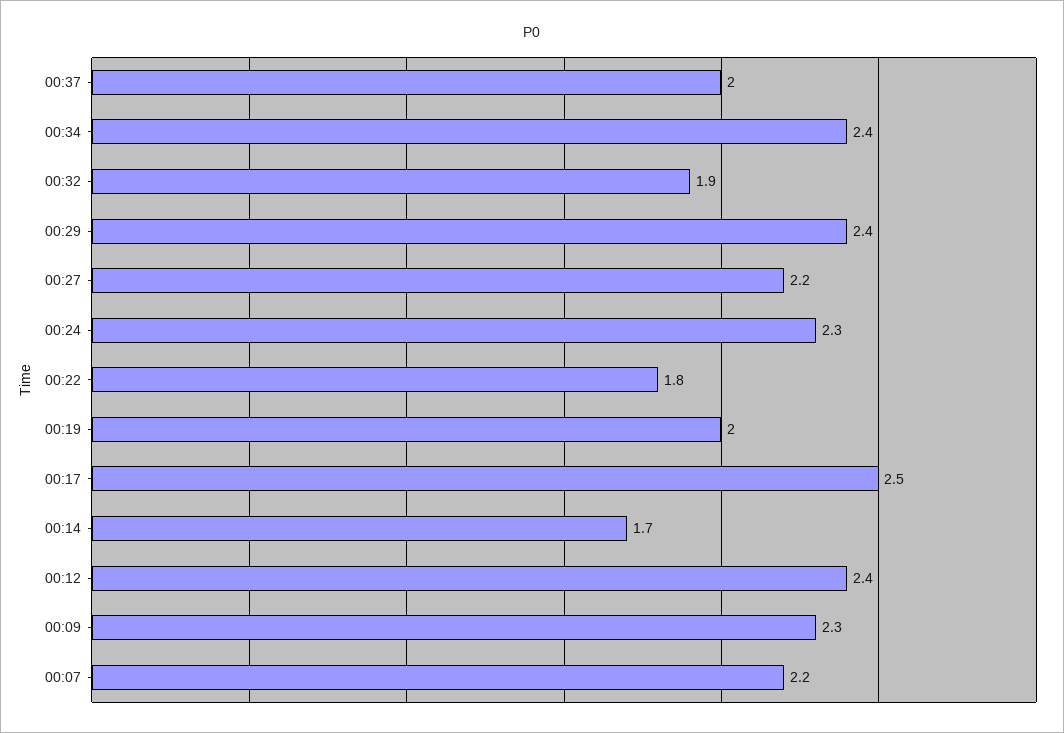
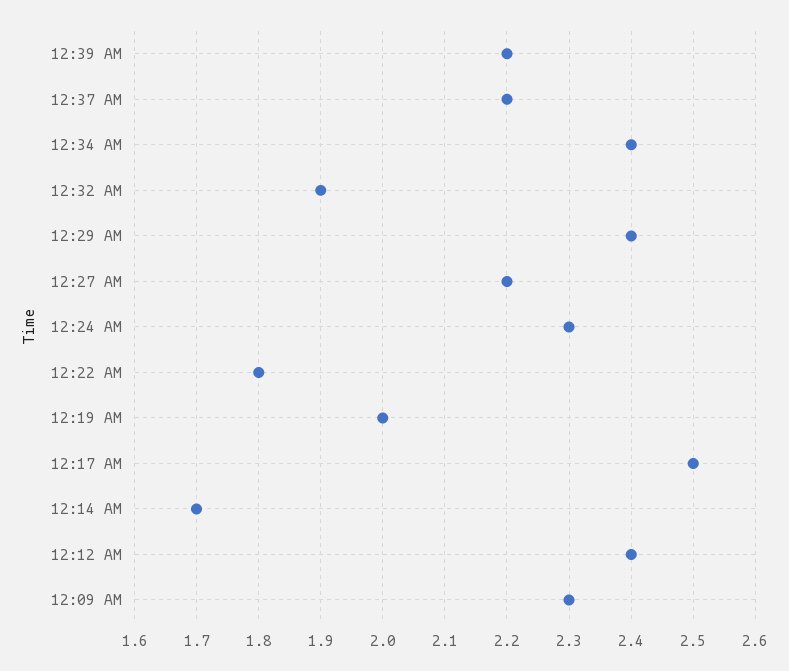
00:37: 2 -> 2.2
00:07: 2.2 -> none
12:39 AM: none -> 2.2

